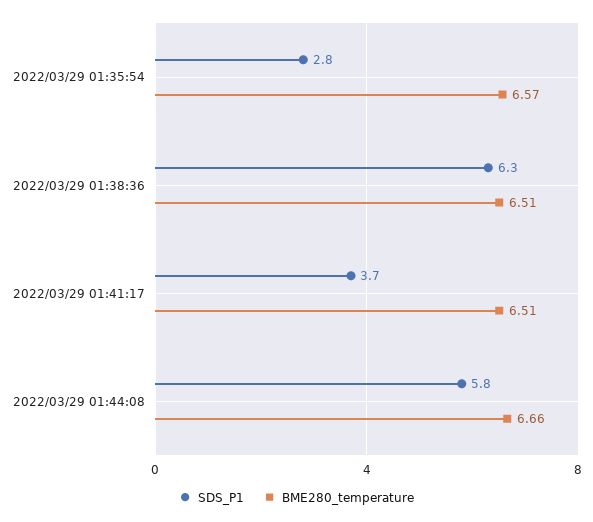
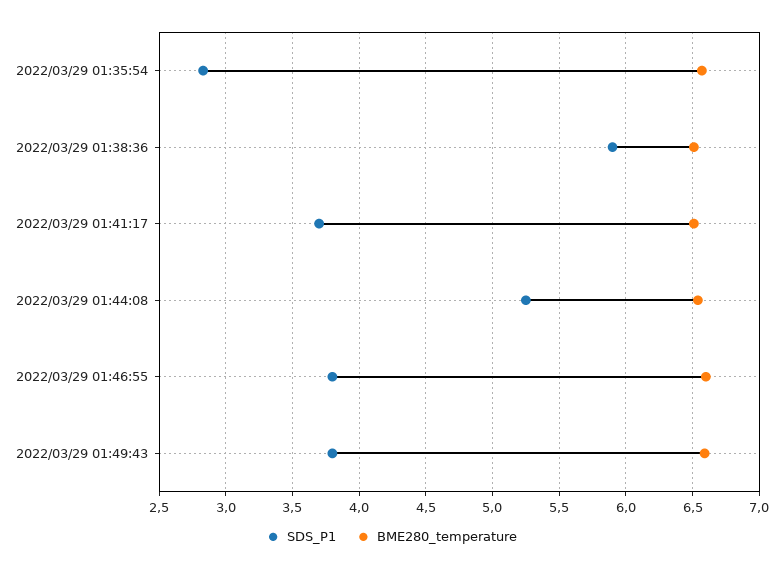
SDS_P1, 2022/03/29 01:38:36: 6.3 -> 5.9
SDS_P1, 2022/03/29 01:44:08: 5.8 -> 5.25
BME280_temperature, 2022/03/29 01:44:08: 6.66 -> 6.55
SDS_P1, 2022/03/29 01:46:55: none -> 3.8
BME280_temperature, 2022/03/29 01:46:55: none -> 6.6
SDS_P1, 2022/03/29 01:49:43: none -> 3.8
BME280_temperature, 2022/03/29 01:49:43: none -> 6.6

